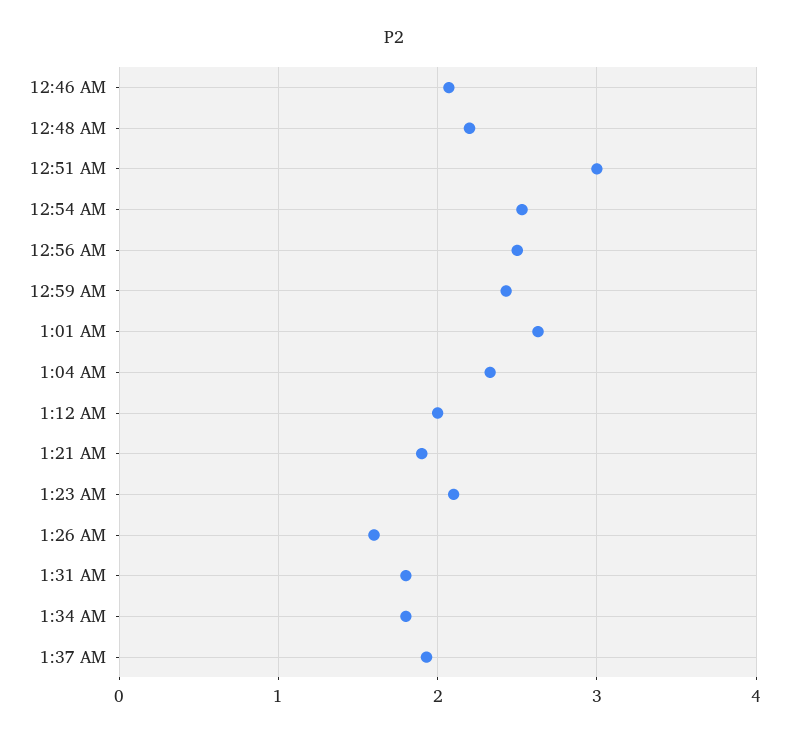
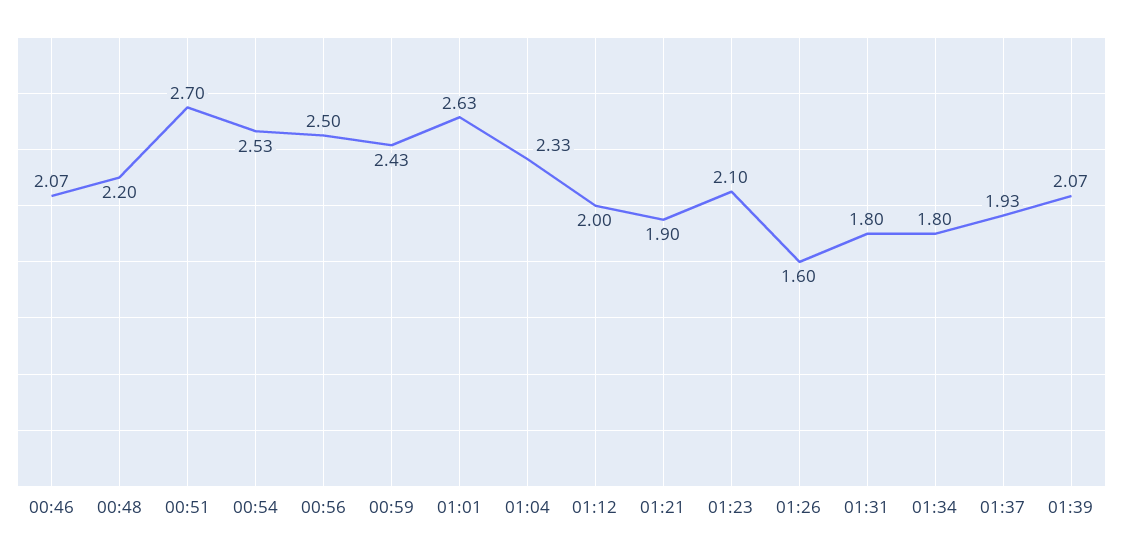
12:51 AM: 3 -> 2.7
01:39: none -> 2.07

